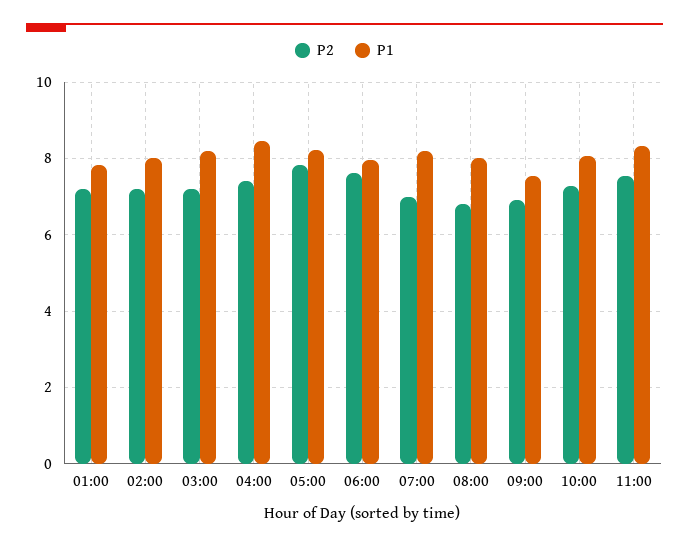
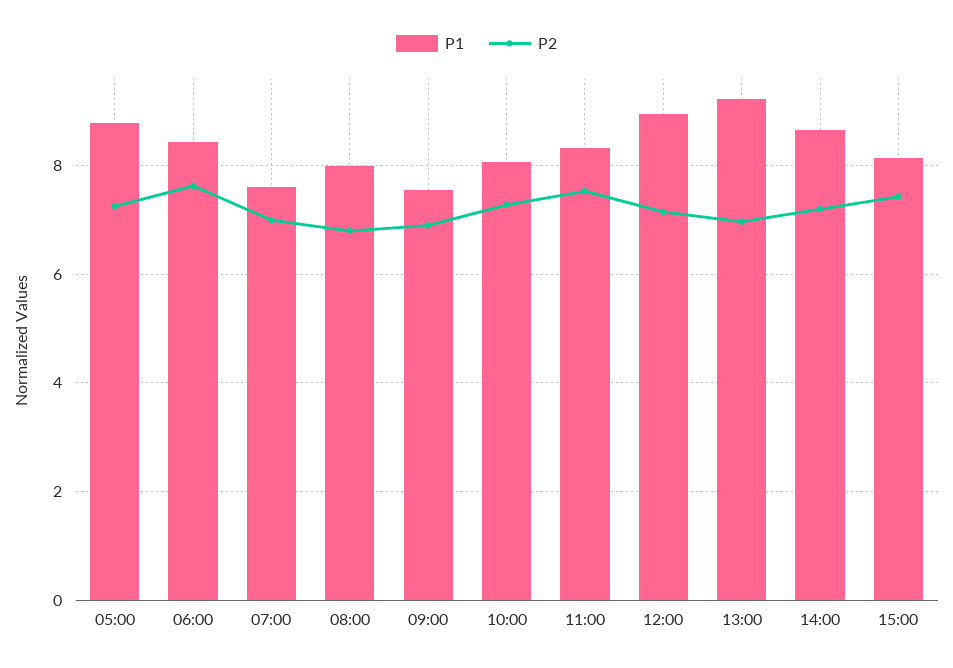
P2, 01:00: 7.2 -> none
P1, 01:00: 7.8 -> none
P2, 02:00: 7.2 -> none
P1, 02:00: 8 -> none
P2, 03:00: 7.2 -> none
P1, 03:00: 8.2 -> none
P2, 04:00: 7.4 -> none
P1, 04:00: 8.4 -> none
P2, 05:00: 7.8 -> 7.2
P1, 05:00: 8.2 -> 8.8
P1, 06:00: 8 -> 8.4
P1, 07:00: 8.2 -> 7.6
P1, 12:00: none -> 9
P2, 12:00: none -> 7.2
P1, 13:00: none -> 9.2
P2, 13:00: none -> 7
P1, 14:00: none -> 8.6
P2, 14:00: none -> 7.2
P1, 15:00: none -> 8.2
P2, 15:00: none -> 7.4

